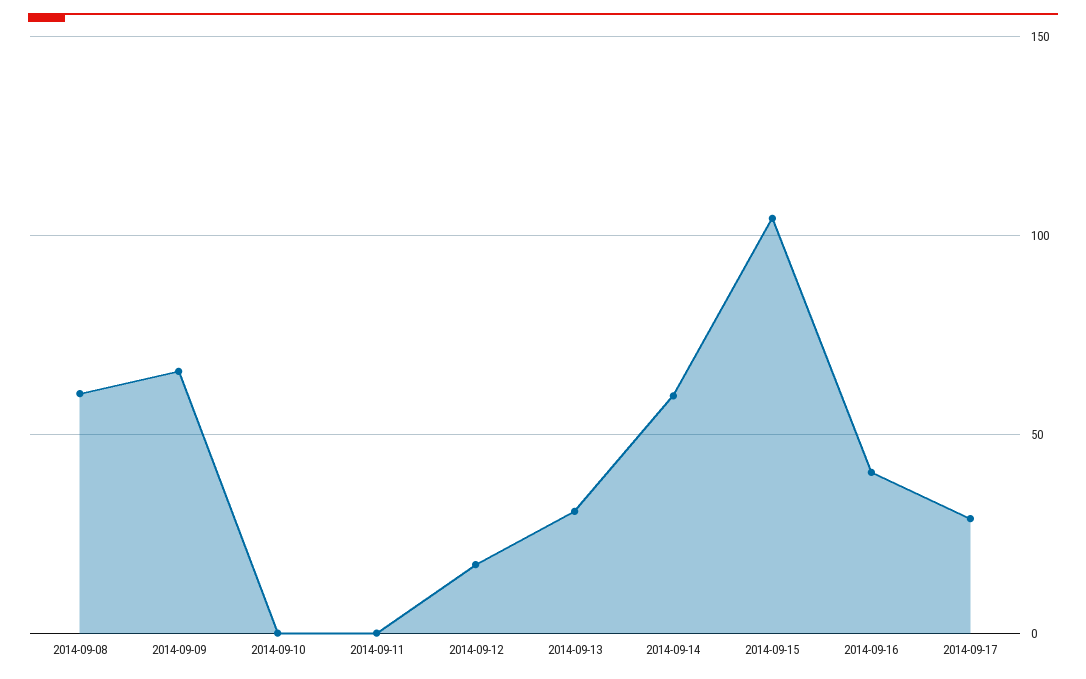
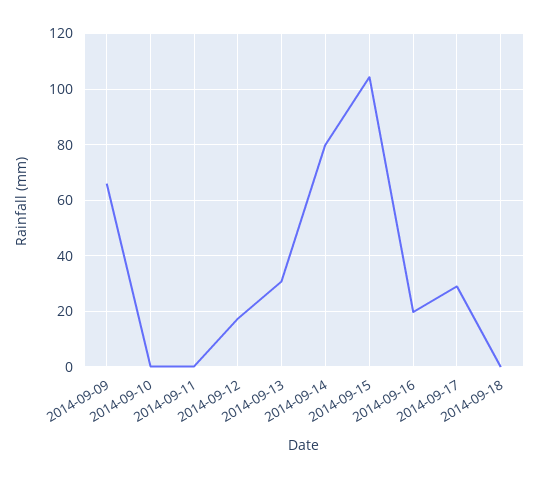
2014-09-08: 60 -> none
2014-09-14: 60 -> 80
2014-09-16: 40 -> 20
2014-09-18: none -> 0

